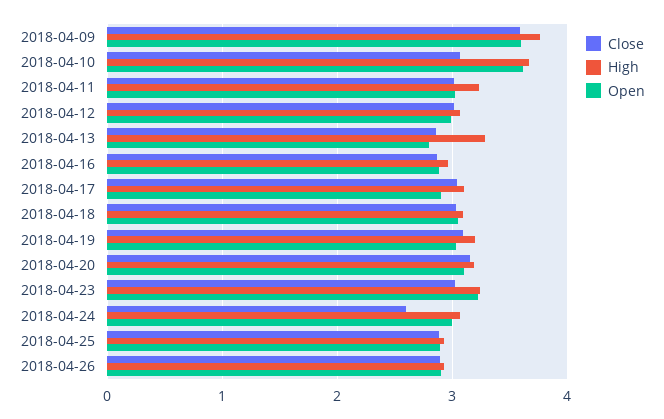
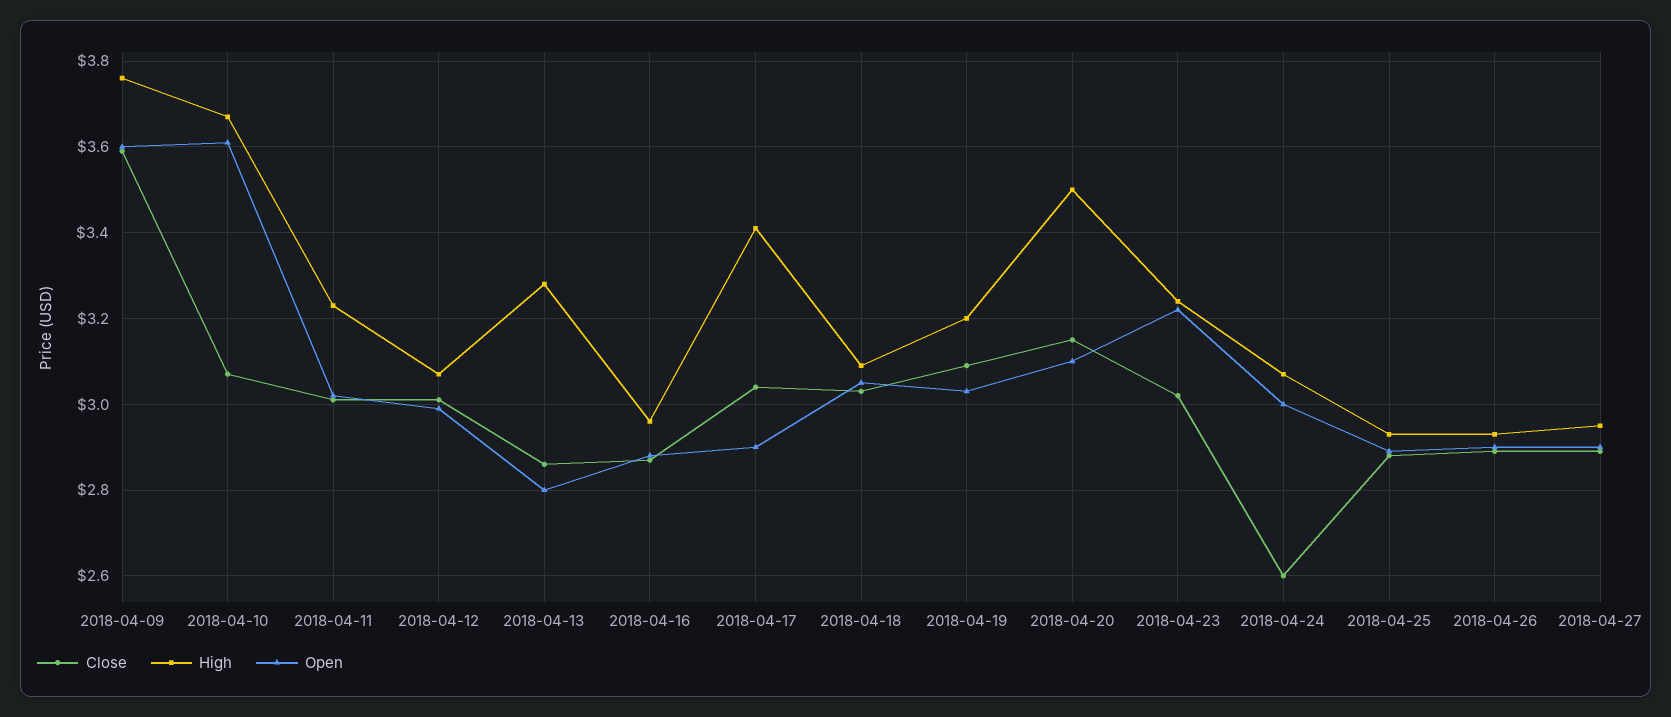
High, 2018-04-17: 3.1 -> 3.4
High, 2018-04-20: 3.2 -> 3.5
Close, 2018-04-27: none -> 2.9
High, 2018-04-27: none -> 2.95
Open, 2018-04-27: none -> 2.9

